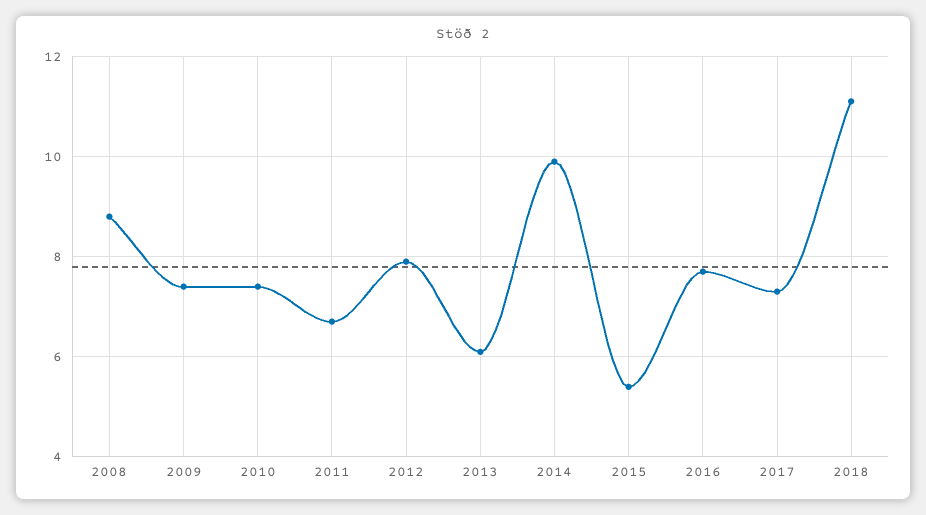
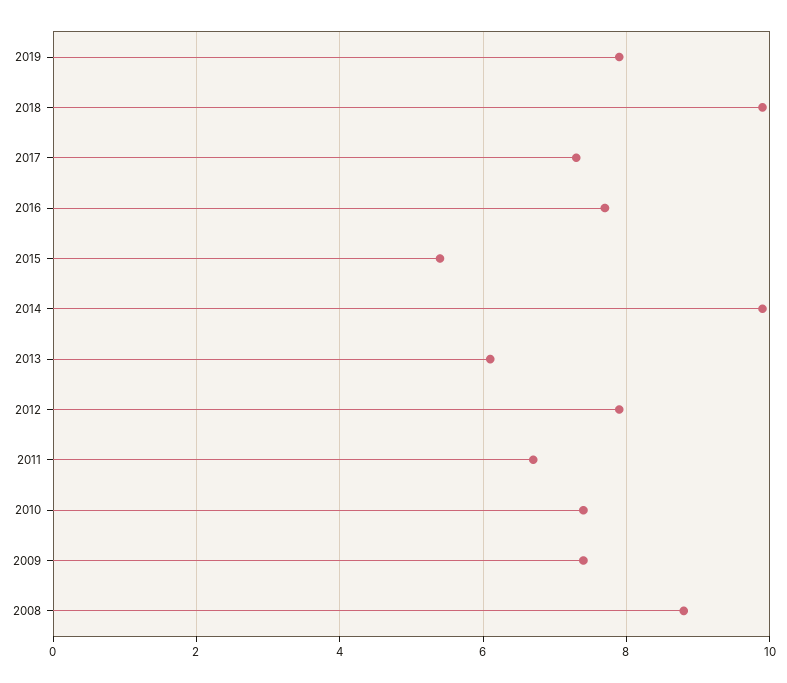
2018: 11 -> 10
2019: none -> 8

